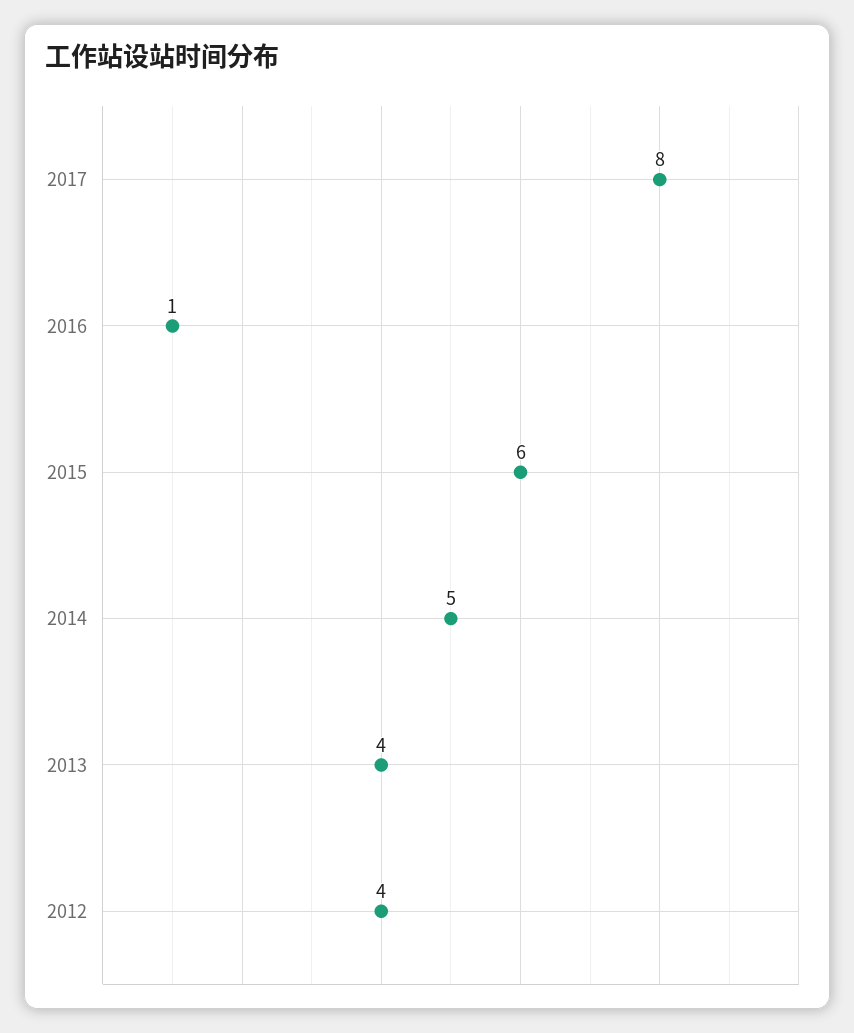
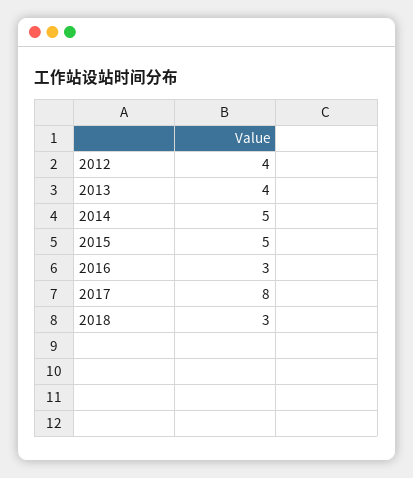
2016: 1 -> 3
2015: 6 -> 5
2018: none -> 3

